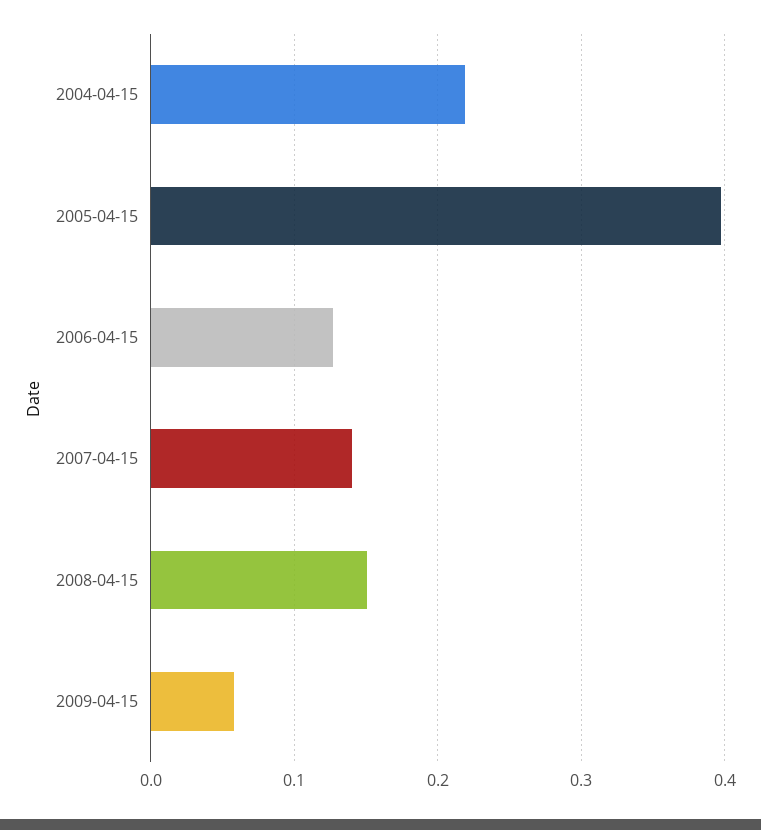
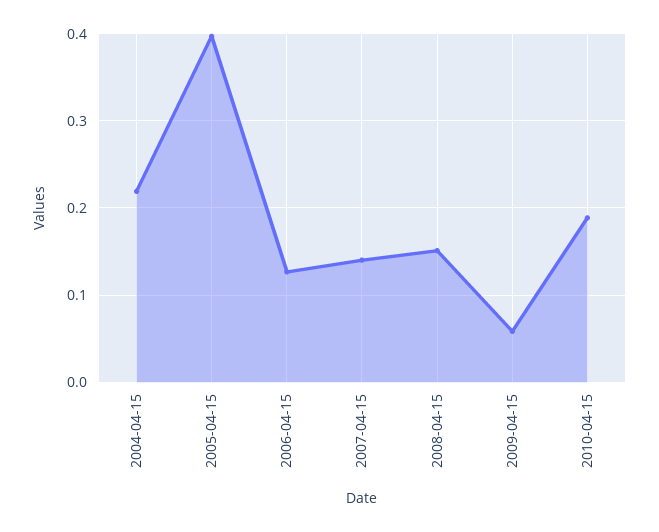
2010-04-15: none -> 0.19

